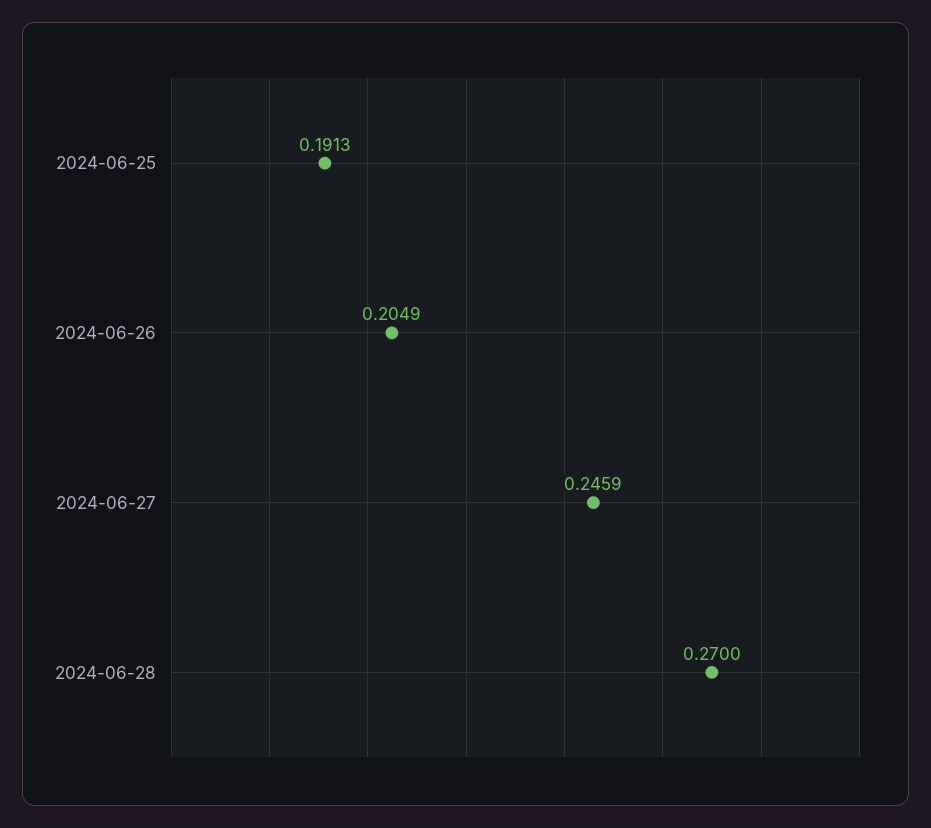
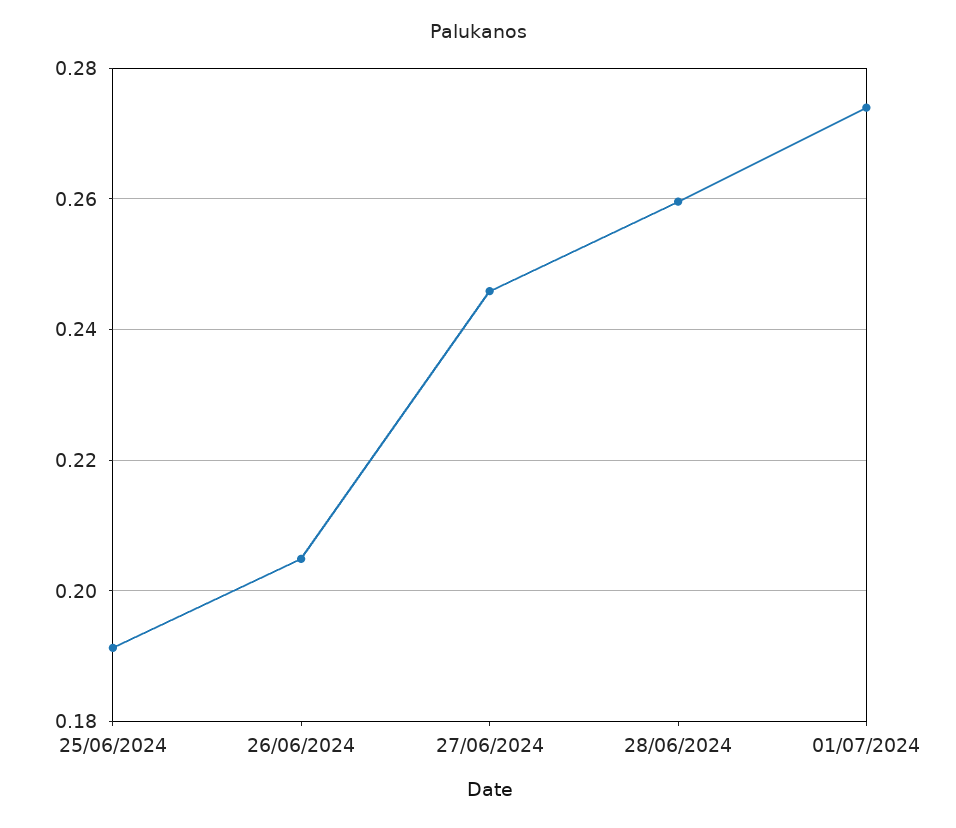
2024-06-28: 0.27 -> 0.26
01/07/2024: none -> 0.274

